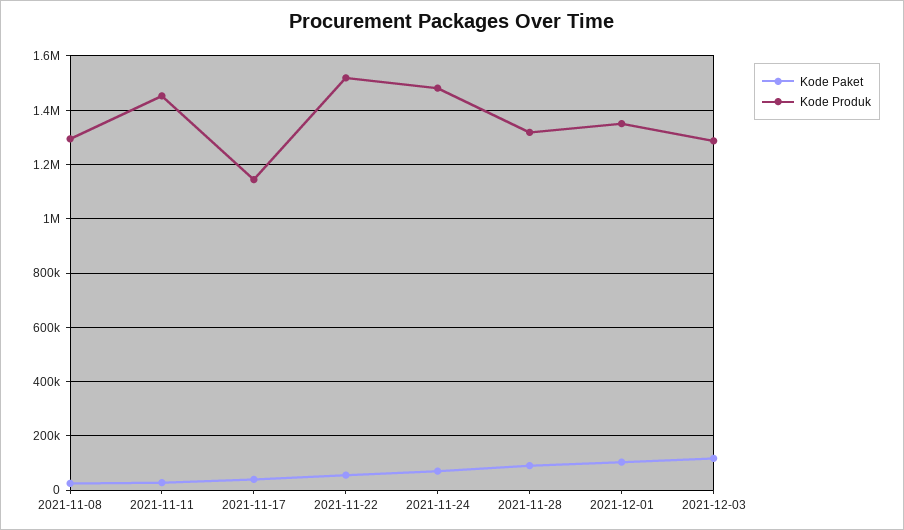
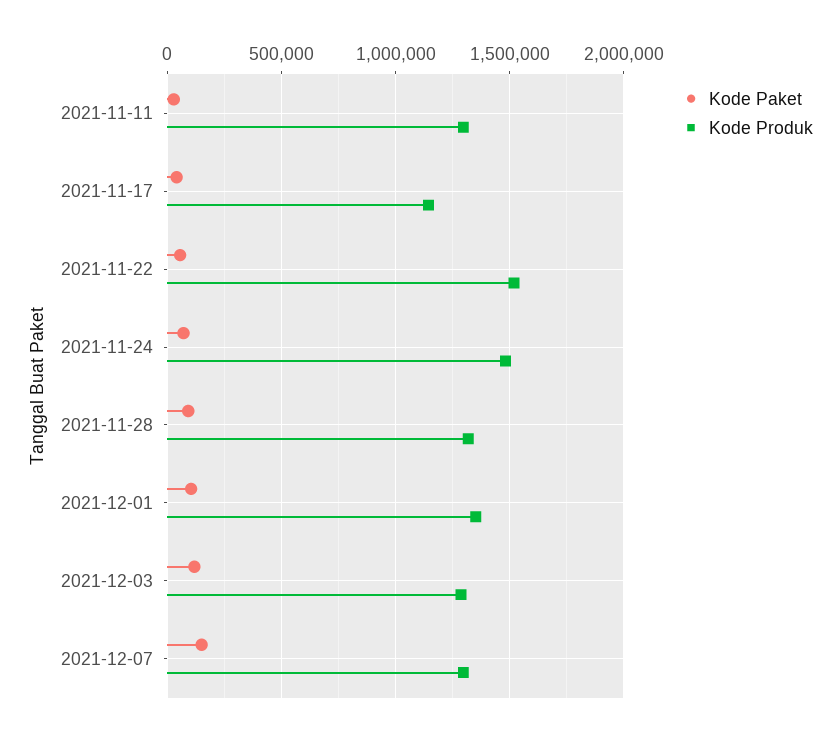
Kode Paket, 2021-11-08: 25000 -> none
Kode Produk, 2021-11-08: 1300000 -> none
Kode Produk, 2021-11-11: 1450000 -> 1300000
Kode Paket, 2021-12-07: none -> 150000
Kode Produk, 2021-12-07: none -> 1300000

